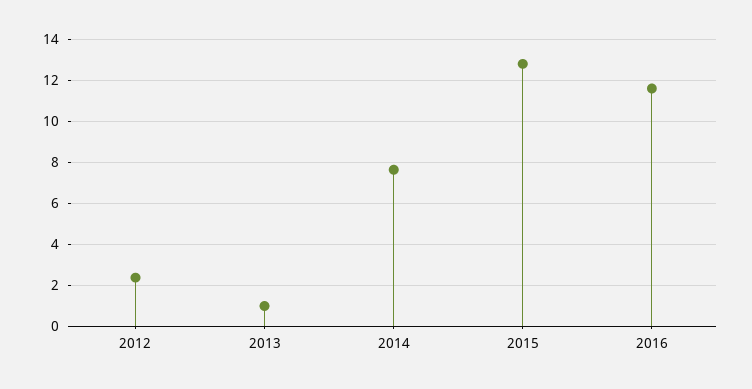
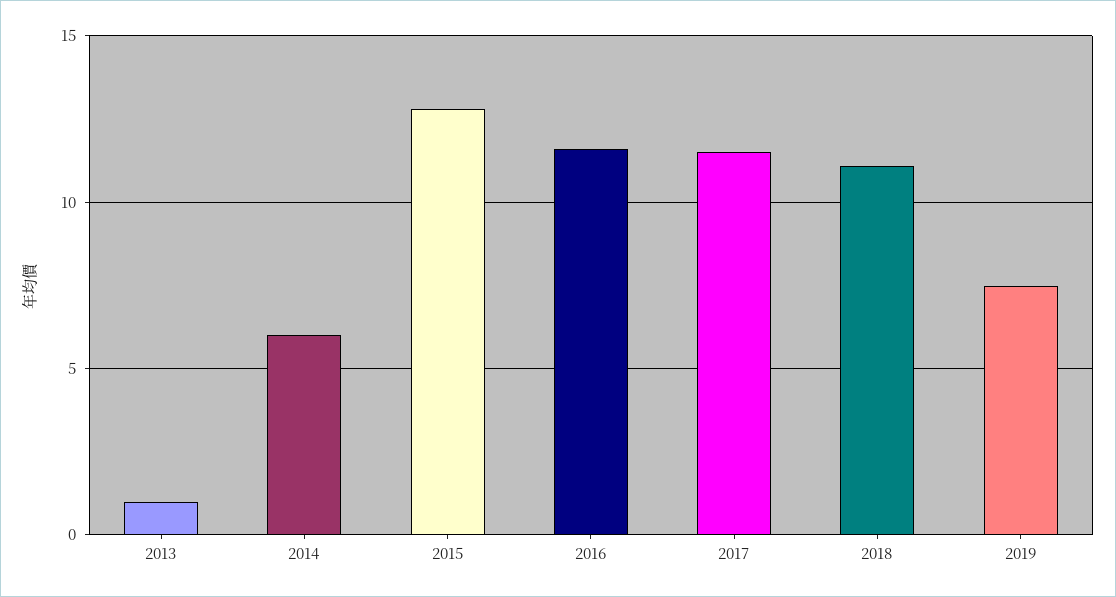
2012: 2.5 -> none
2014: 7.5 -> 6
2017: none -> 11.5
2018: none -> 11
2019: none -> 7.5

